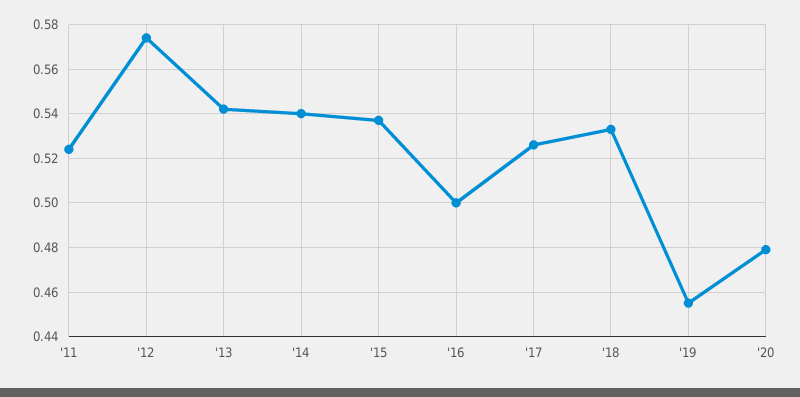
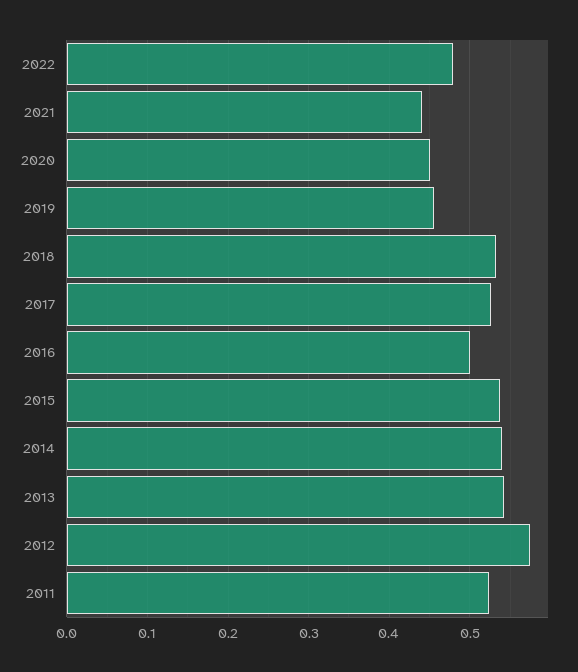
'20: 0.48 -> 0.45
2022: none -> 0.48
2021: none -> 0.44

